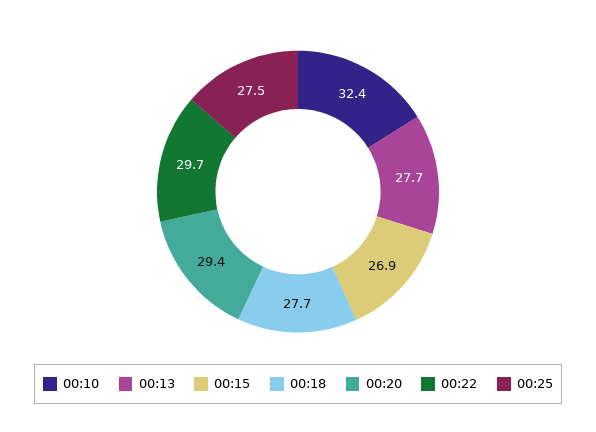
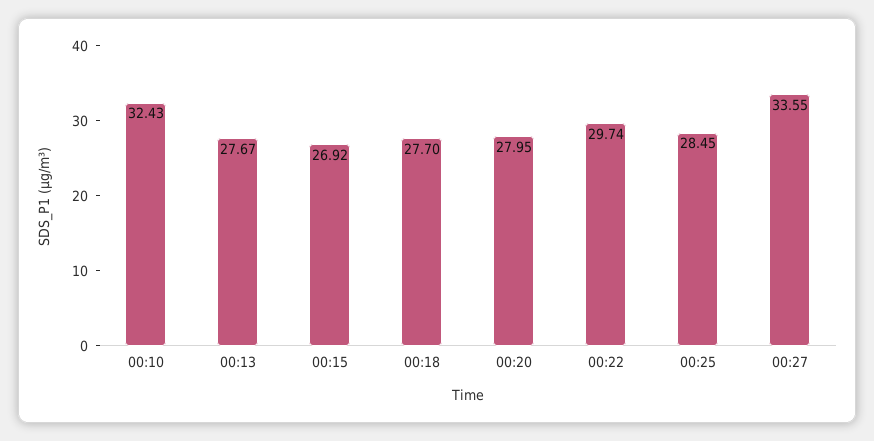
00:20: 29.4 -> 27.95
00:25: 27.5 -> 28.45
00:27: none -> 33.55

